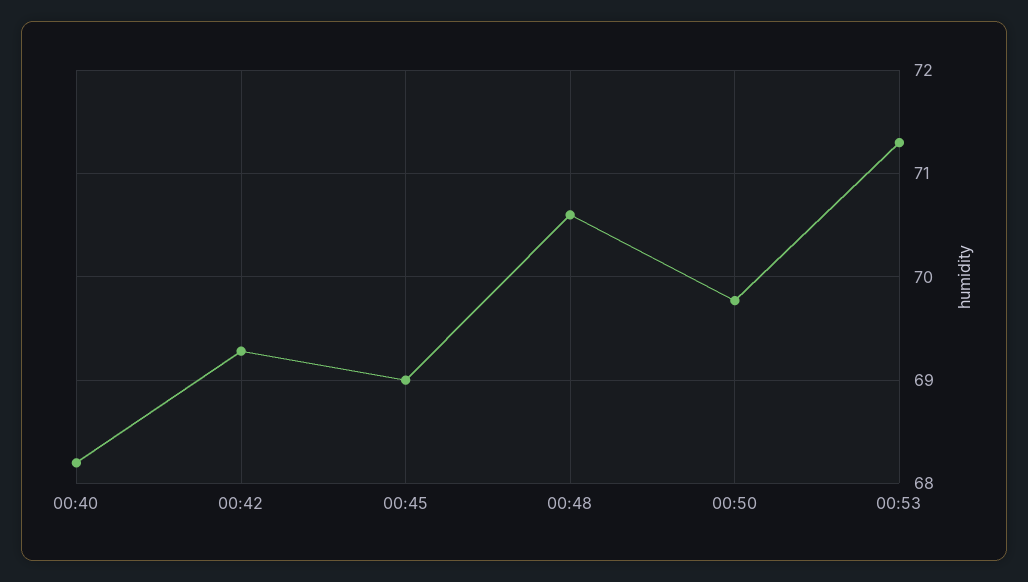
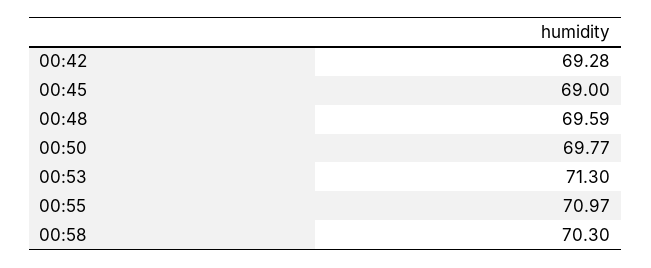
00:40: 68.2 -> none
00:48: 70.6 -> 69.59
00:55: none -> 70.97
00:58: none -> 70.3

